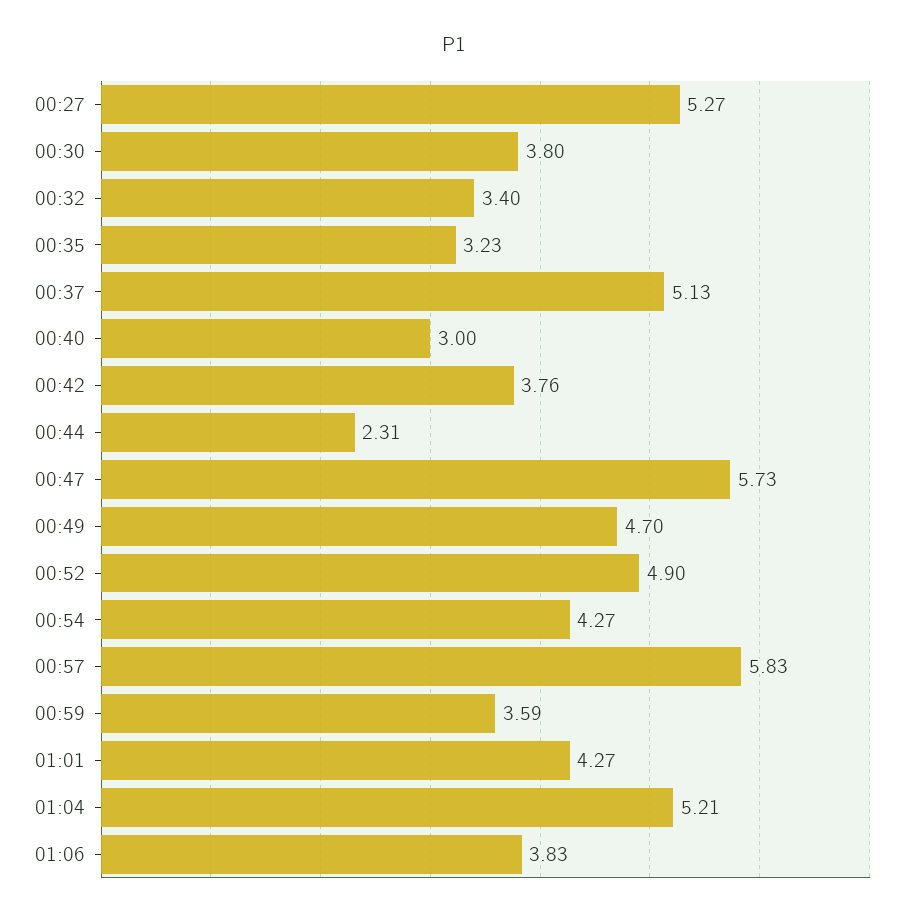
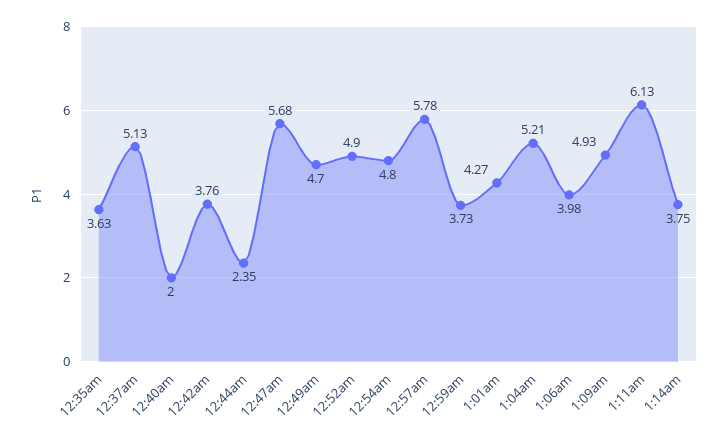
00:27: 5.27 -> none
00:30: 3.8 -> none
00:32: 3.4 -> none
00:35: 3.23 -> 3.63
00:40: 3 -> 2
00:44: 2.31 -> 2.35
00:47: 5.73 -> 5.68
00:54: 4.27 -> 4.8
00:57: 5.83 -> 5.78
00:59: 3.59 -> 3.73
01:06: 3.83 -> 3.98
1:09am: none -> 4.93
1:11am: none -> 6.13
1:14am: none -> 3.75

